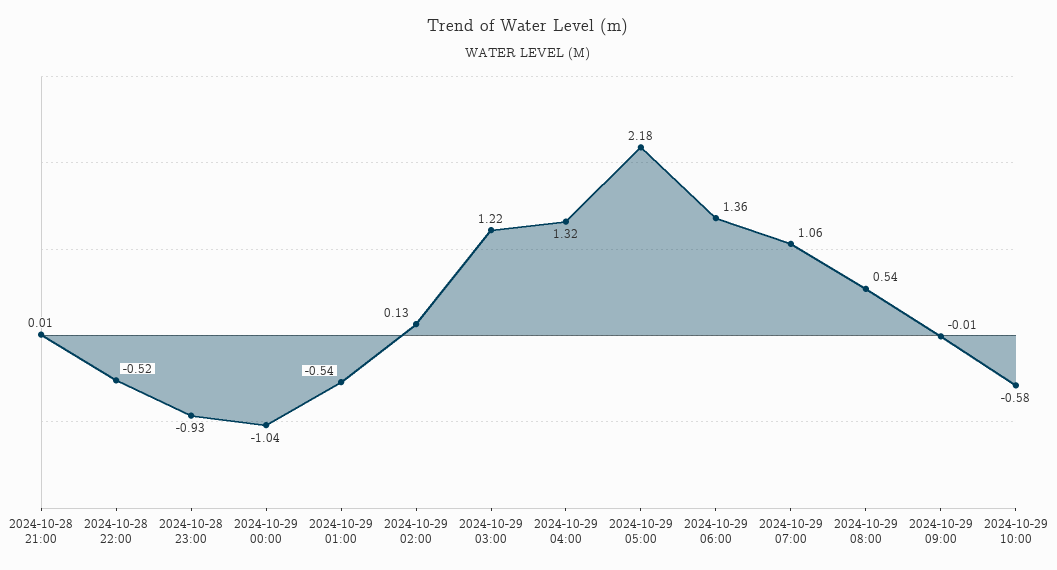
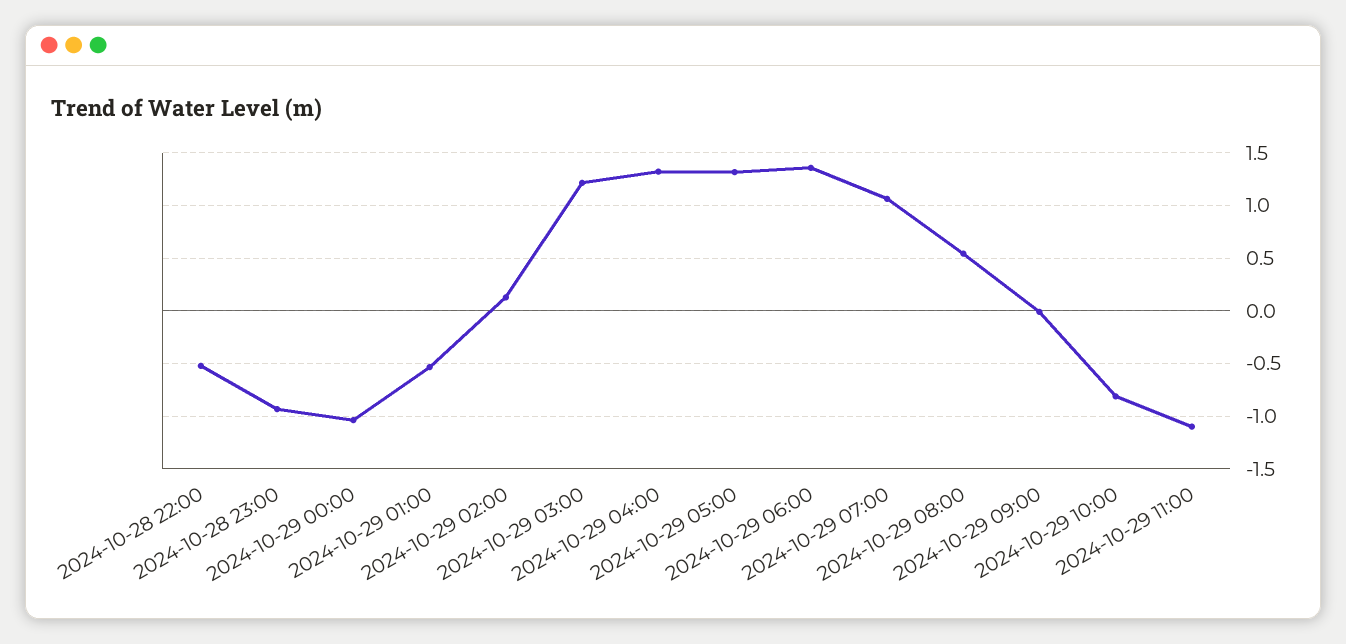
2024-10-28 21:00: 0.01 -> none
2024-10-29 05:00: 2.18 -> 1.3
2024-10-29 10:00: -0.58 -> -0.8
2024-10-29 11:00: none -> -1.1

